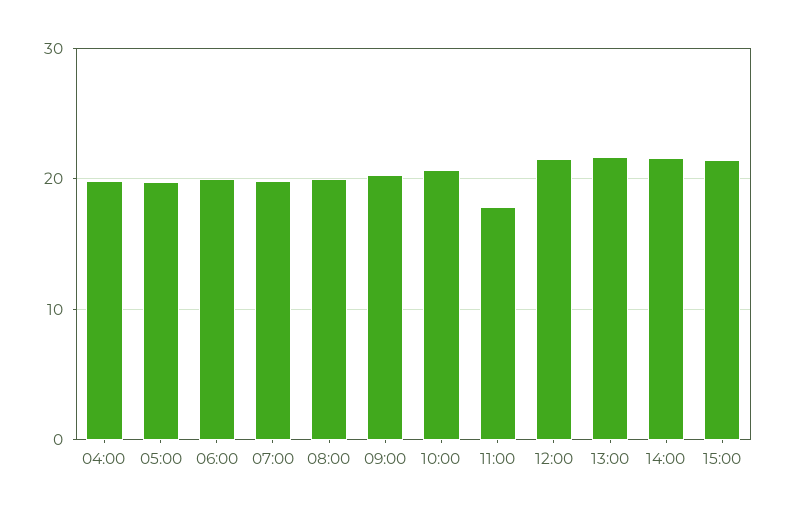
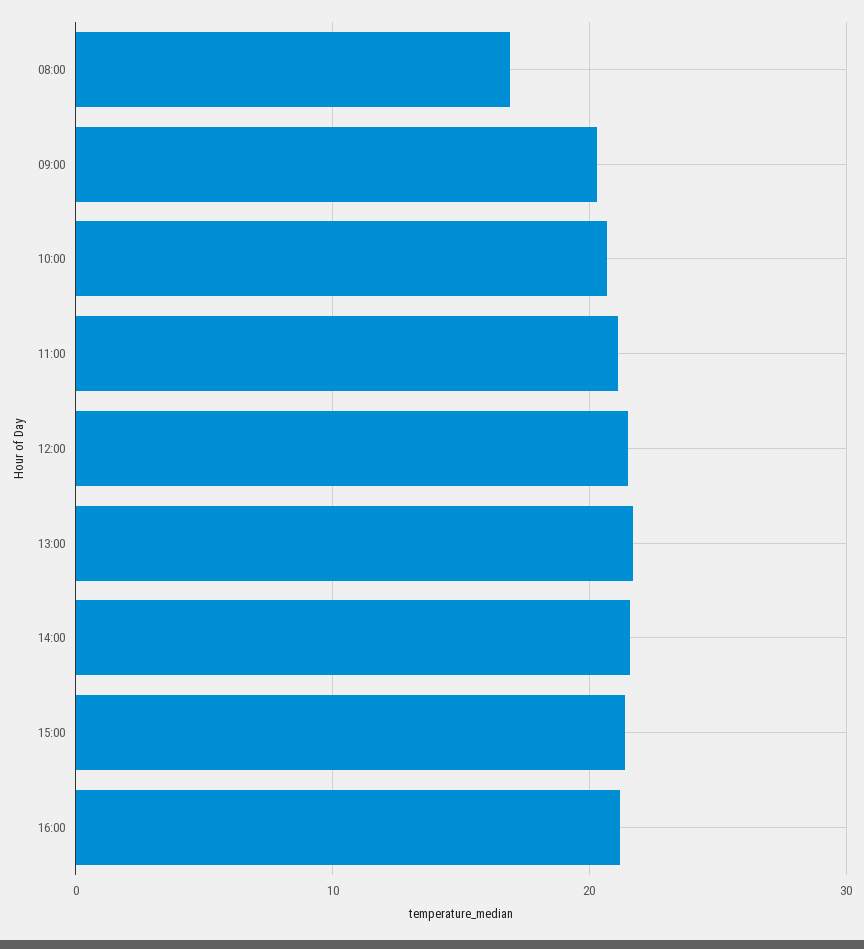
04:00: 20 -> none
05:00: 20 -> none
06:00: 20 -> none
07:00: 20 -> none
08:00: 20 -> 17
11:00: 18 -> 21
16:00: none -> 21

